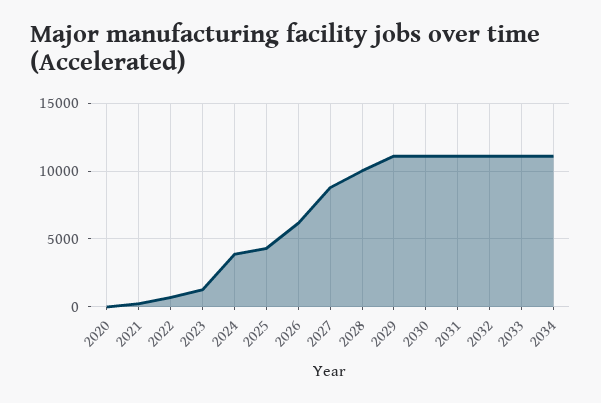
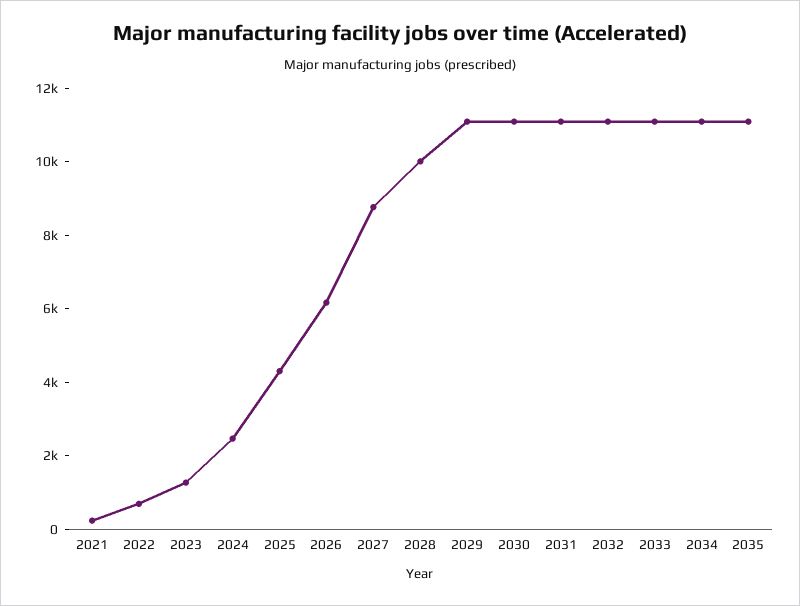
2020: 0 -> none
2024: 4000 -> 2500
2035: none -> 11000

